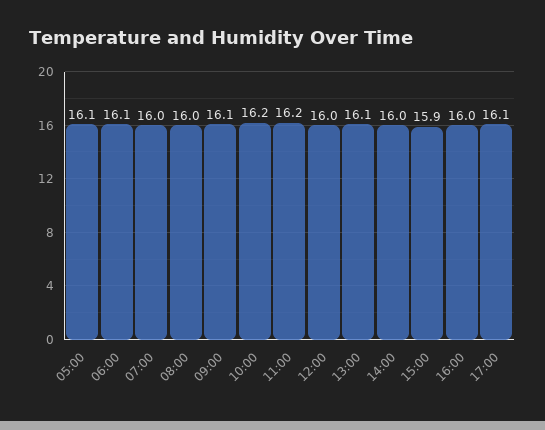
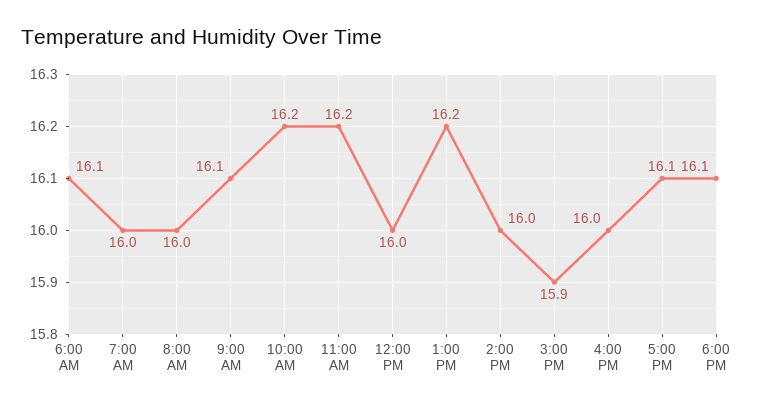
05:00: 16.1 -> none
13:00: 16.1 -> 16.2
6:00 PM: none -> 16.1

